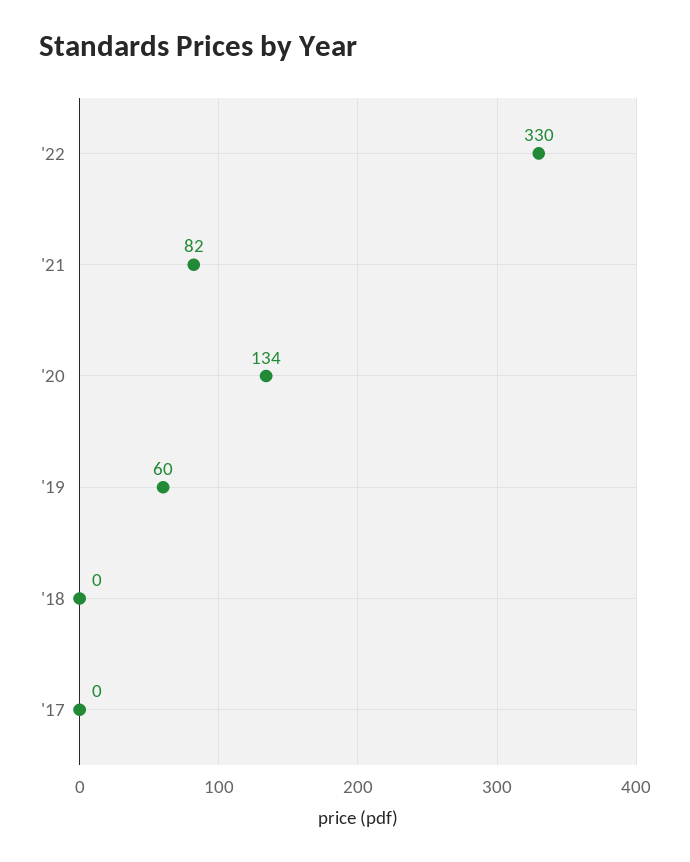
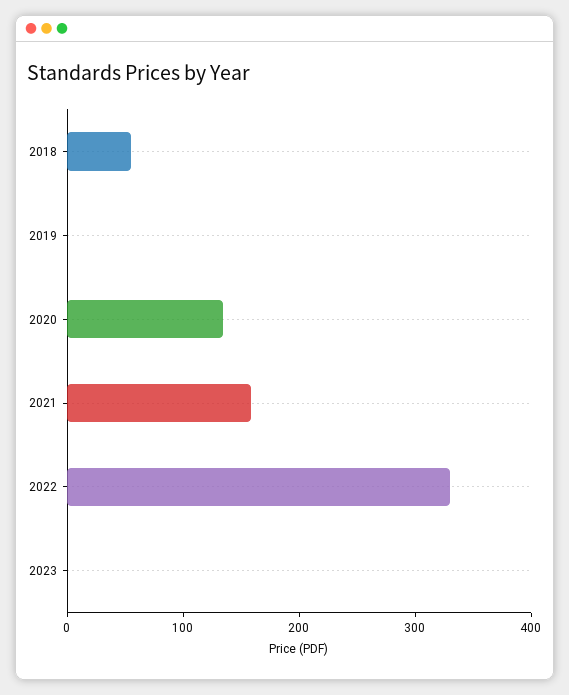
'21: 82 -> 160
'19: 60 -> 0
'18: 0 -> 60
'17: 0 -> none
2023: none -> 0

